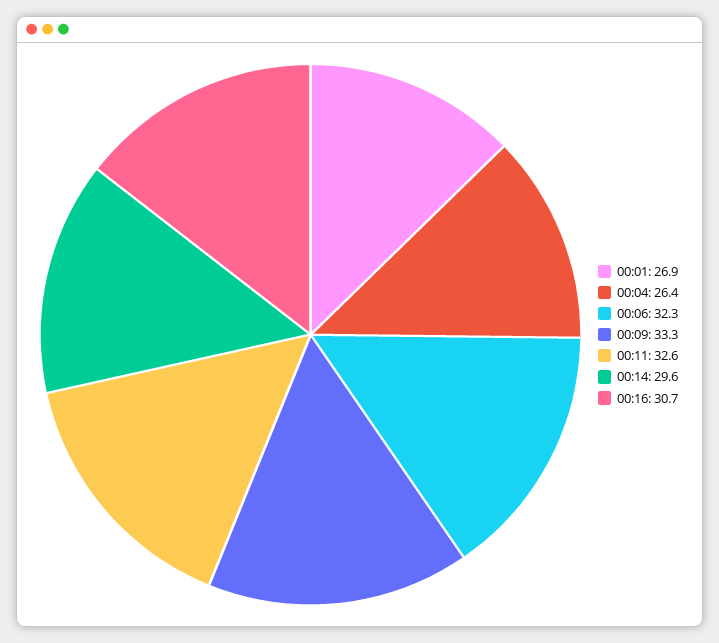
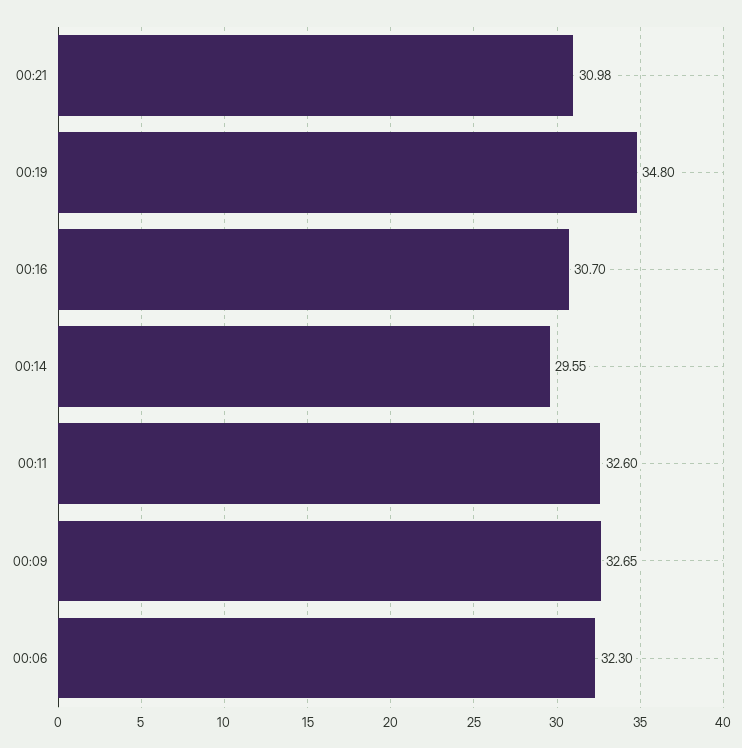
00:01: 26.9 -> none
00:04: 26.4 -> none
00:09: 33.3 -> 32.65
00:21: none -> 30.98
00:19: none -> 34.8

